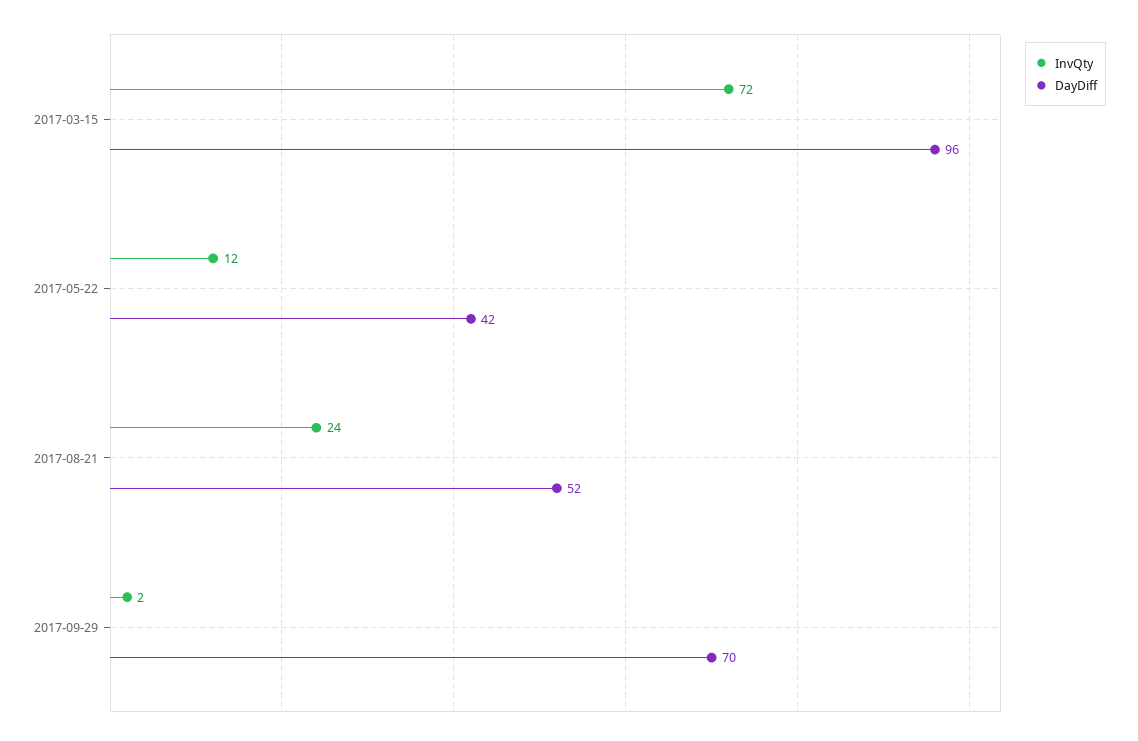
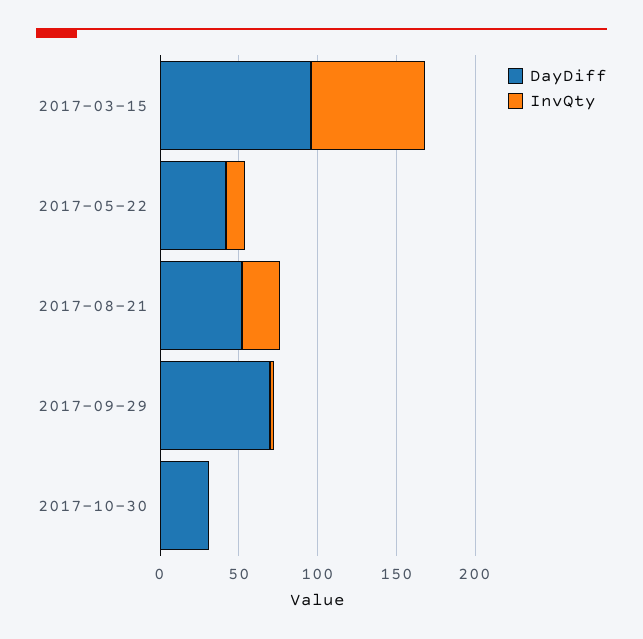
DayDiff, 2017-10-30: none -> 30
InvQty, 2017-10-30: none -> 0

